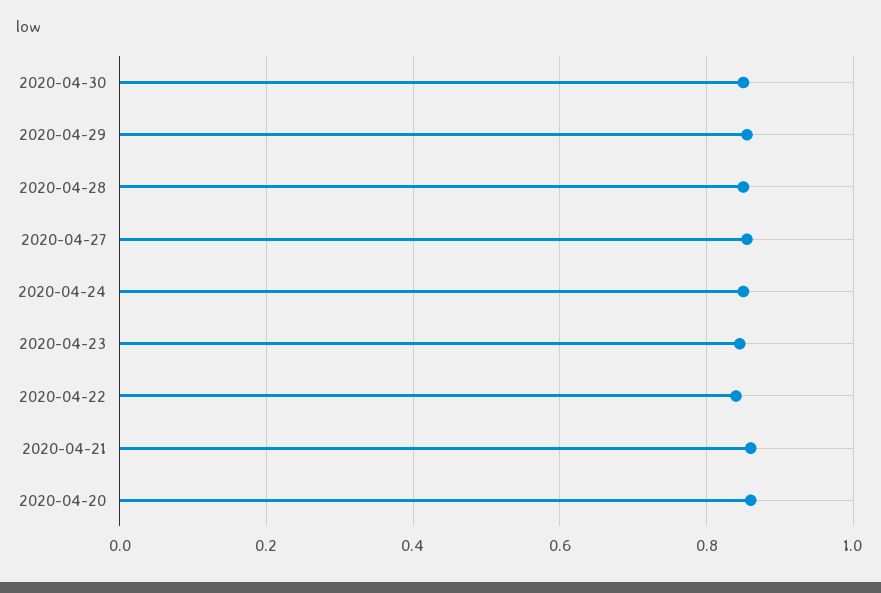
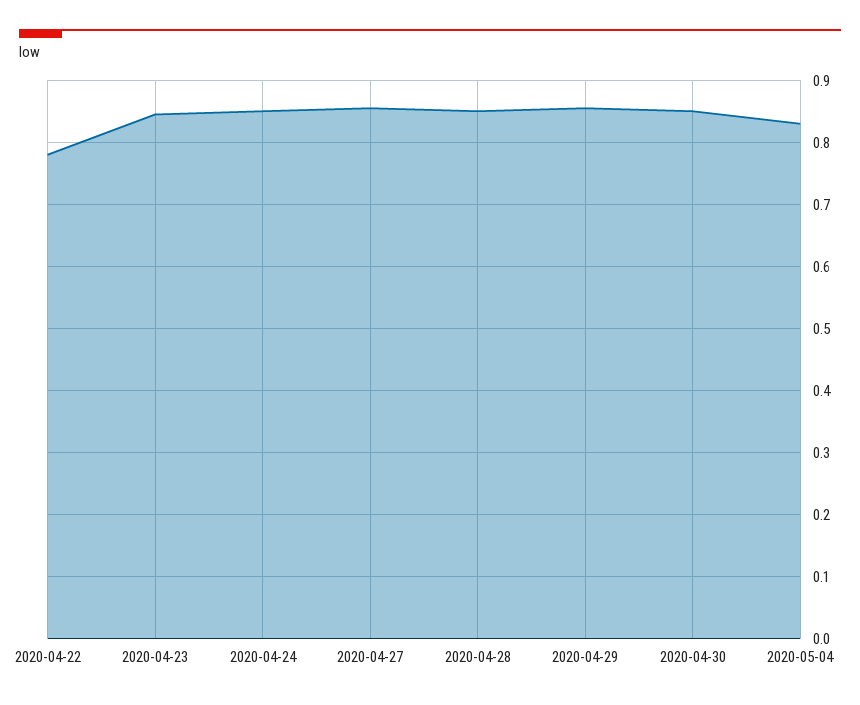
2020-04-22: 0.84 -> 0.78
2020-04-21: 0.86 -> none
2020-04-20: 0.86 -> none
2020-05-04: none -> 0.83

